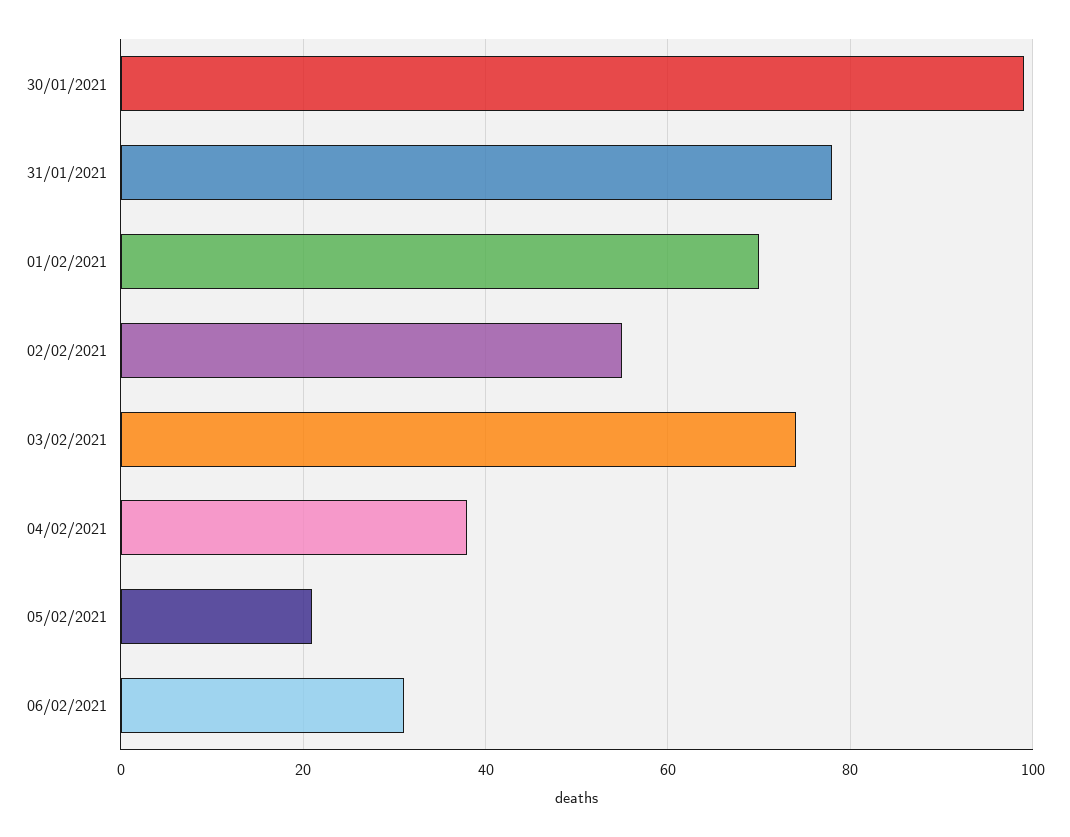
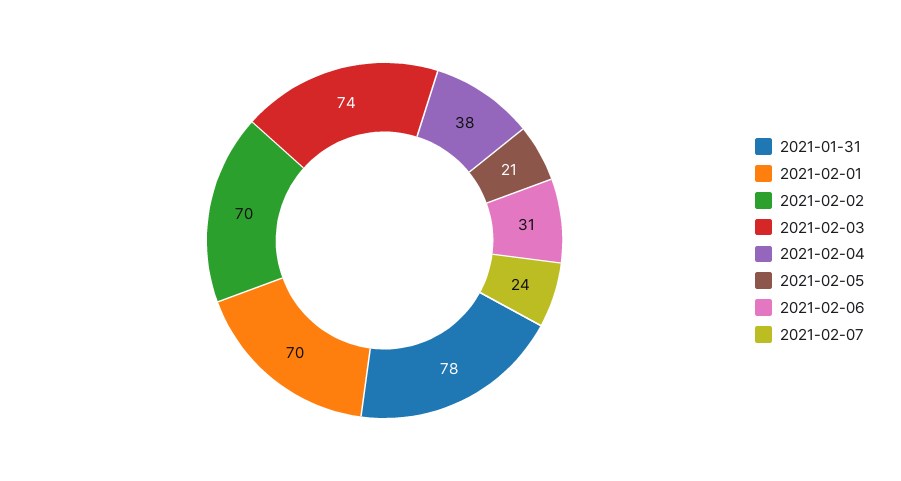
30/01/2021: 100 -> none
02/02/2021: 55 -> 70
2021-02-07: none -> 24

